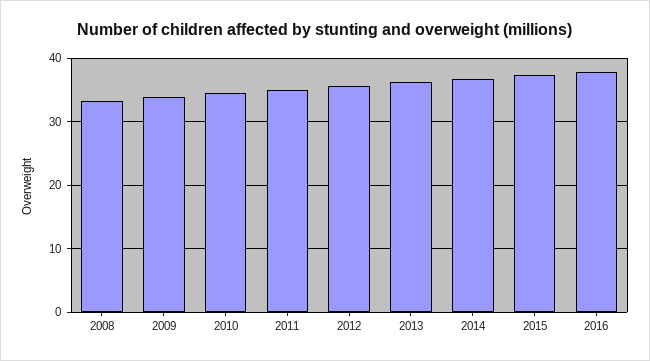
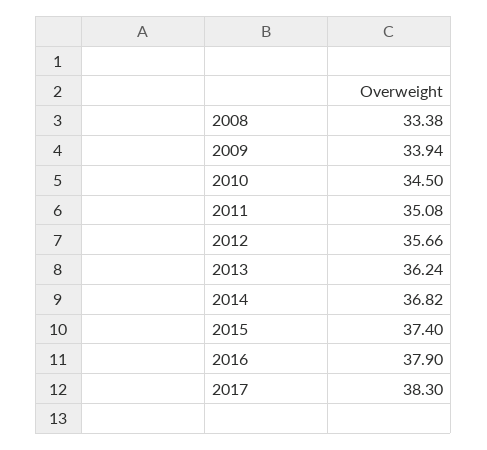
2017: none -> 38.3

